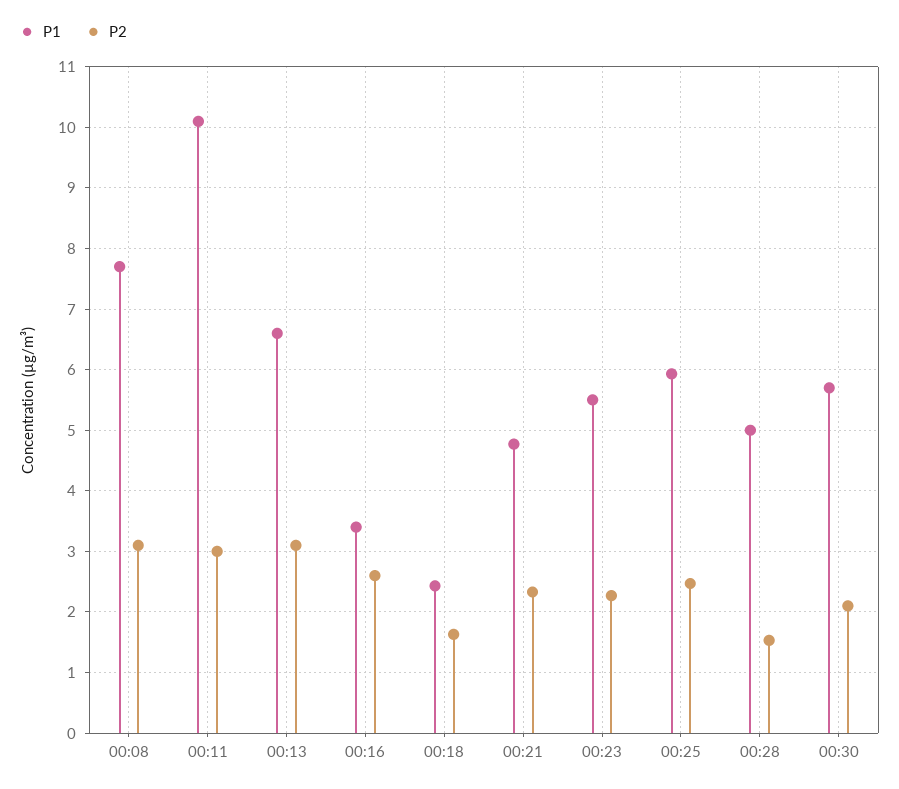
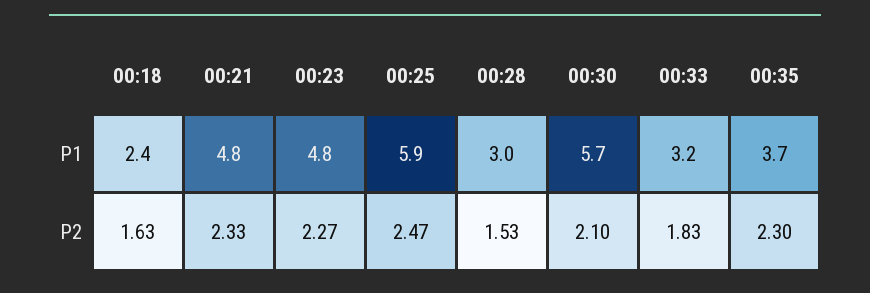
P1, 00:08: 7.7 -> none
P2, 00:08: 3.1 -> none
P1, 00:11: 10.1 -> none
P2, 00:11: 3 -> none
P1, 00:13: 6.6 -> none
P2, 00:13: 3.1 -> none
P1, 00:16: 3.4 -> none
P2, 00:16: 2.6 -> none
P1, 00:23: 5.5 -> 4.8
P1, 00:28: 5 -> 3
P1, 00:33: none -> 3.2
P1, 00:35: none -> 3.7
P2, 00:33: none -> 1.83
P2, 00:35: none -> 2.3

